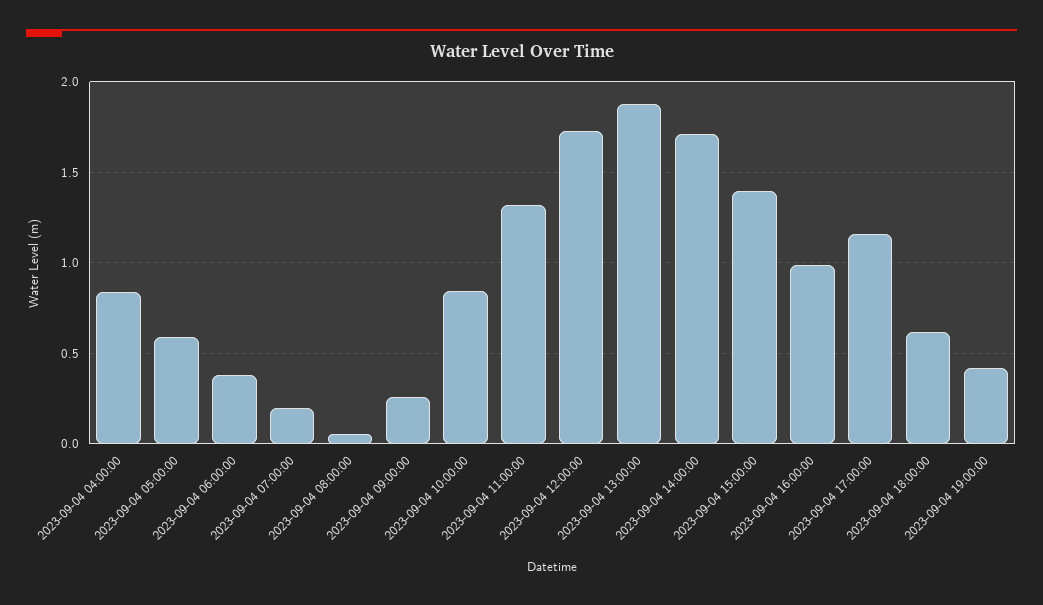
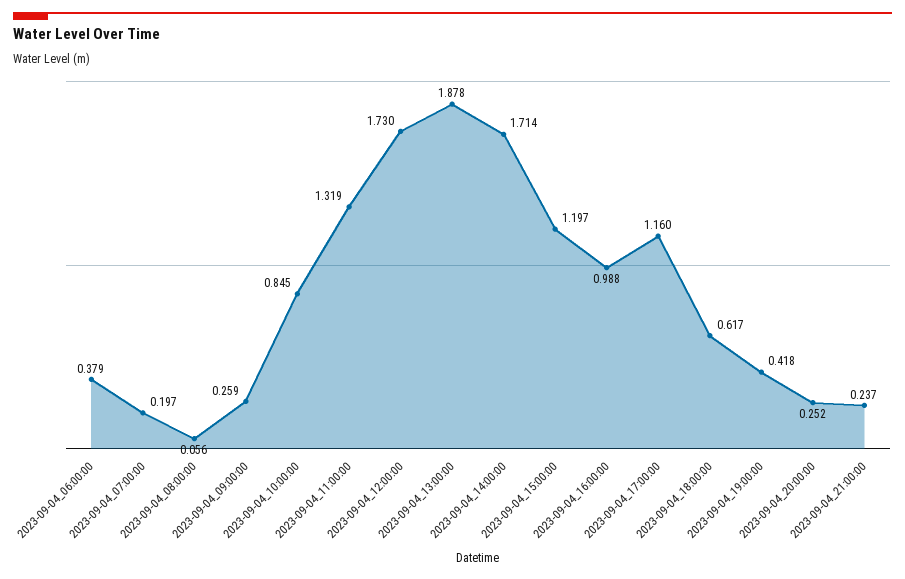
2023-09-04 04:00:00: 0.85 -> none
2023-09-04 05:00:00: 0.6 -> none
2023-09-04 15:00:00: 1.4 -> 1.197
2023-09-04_20:00:00: none -> 0.252
2023-09-04_21:00:00: none -> 0.237

